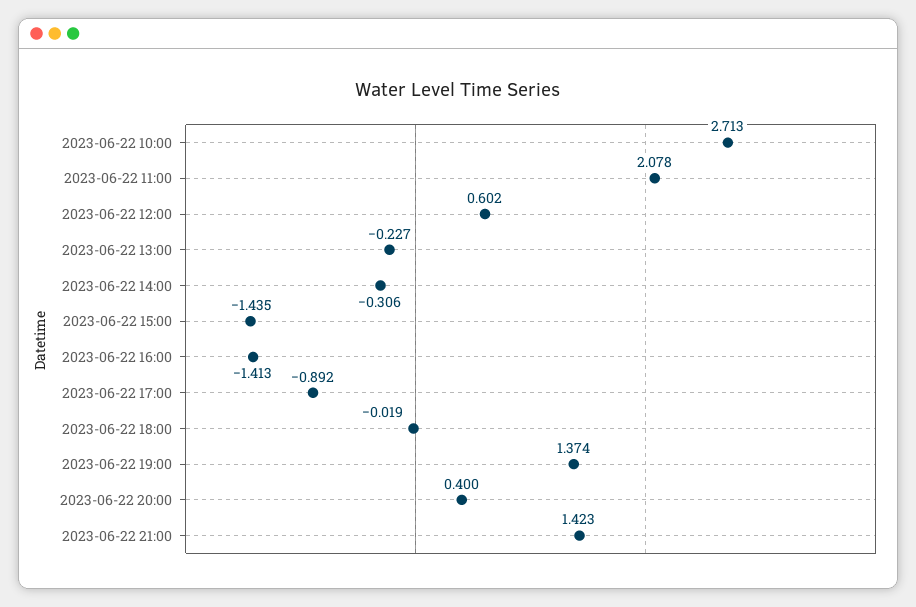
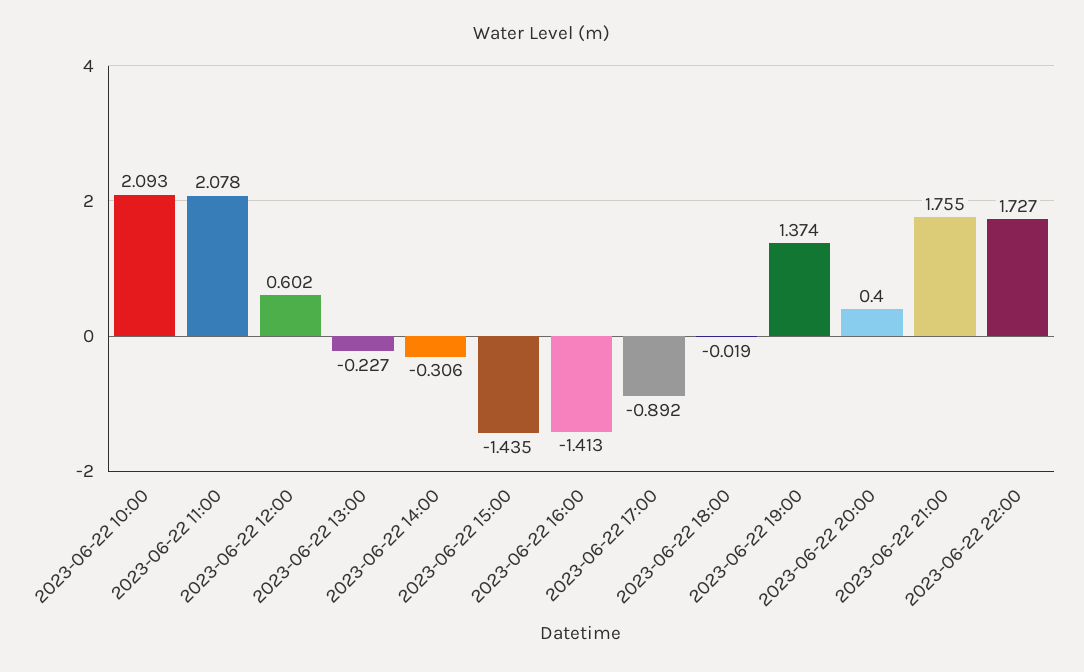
2023-06-22 10:00: 2.713 -> 2.093
2023-06-22 21:00: 1.423 -> 1.755
2023-06-22 22:00: none -> 1.727

